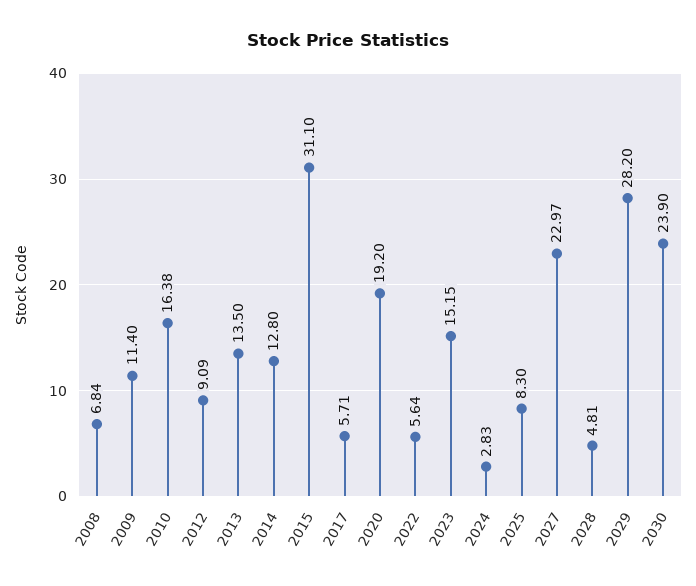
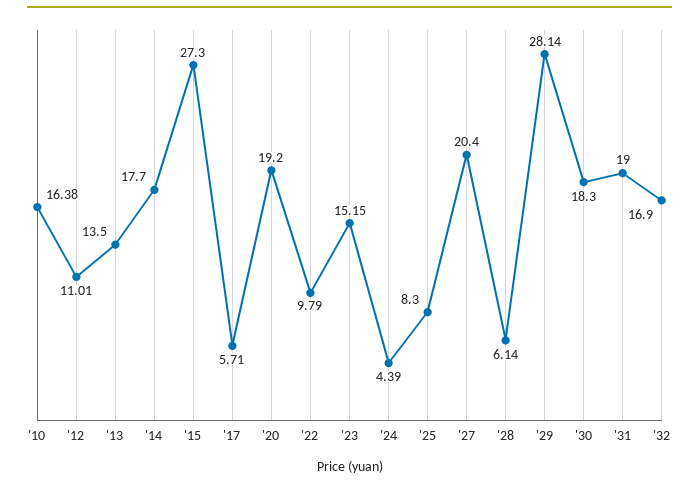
2008: 6.84 -> none
2009: 11.4 -> none
2012: 9.09 -> 11.01
2014: 12.8 -> 17.7
2015: 31.1 -> 27.3
2022: 5.64 -> 9.79
2024: 2.83 -> 4.39
2027: 22.97 -> 20.4
2028: 4.81 -> 6.14
2029: 28.2 -> 28.14
2030: 23.9 -> 18.3
'31: none -> 19
'32: none -> 16.9

